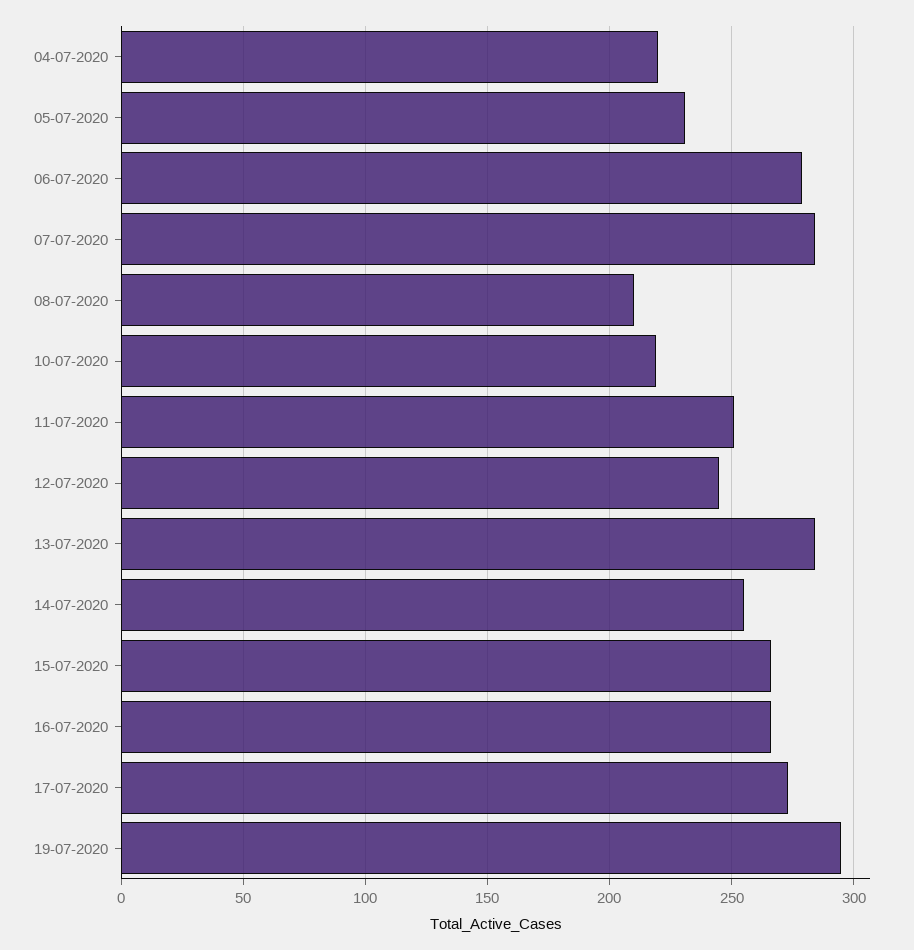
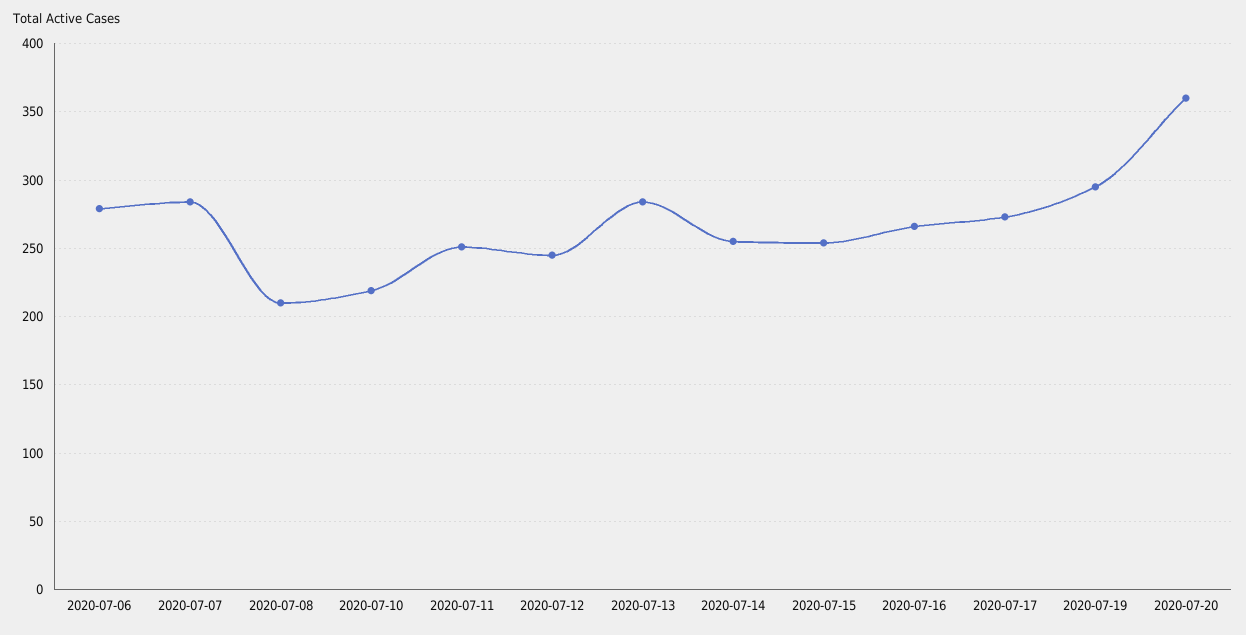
04-07-2020: 220 -> none
05-07-2020: 230 -> none
15-07-2020: 265 -> 255
2020-07-20: none -> 360

